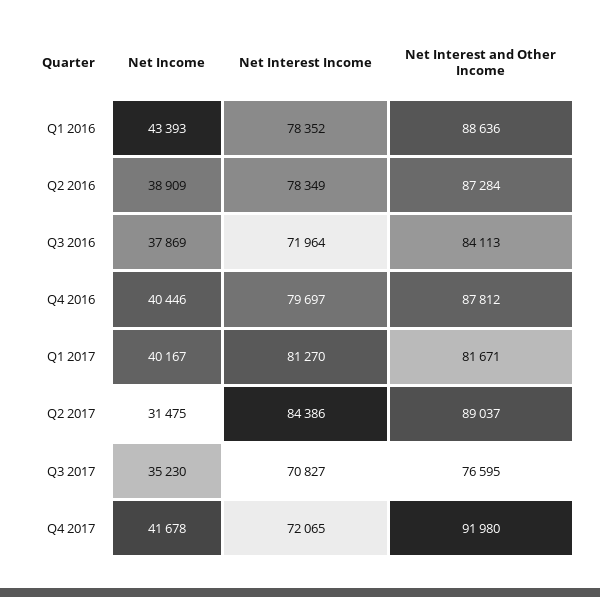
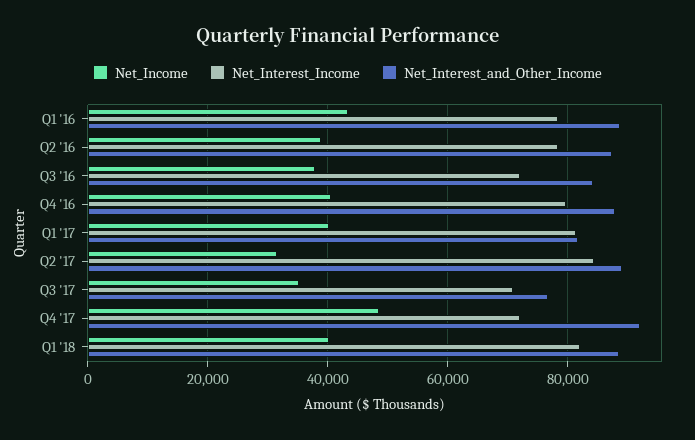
Net Income, Q4 2017: 41678 -> 48000
Net Income, Q1 '18: none -> 40000
Net Interest Income, Q1 '18: none -> 82000
Net Interest and Other Income, Q1 '18: none -> 88000

